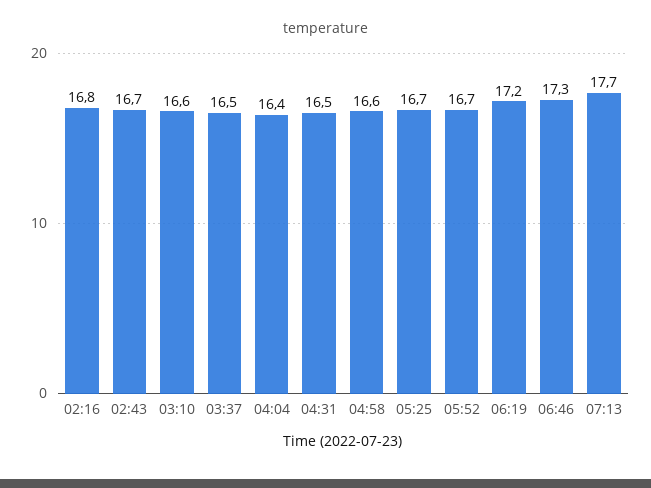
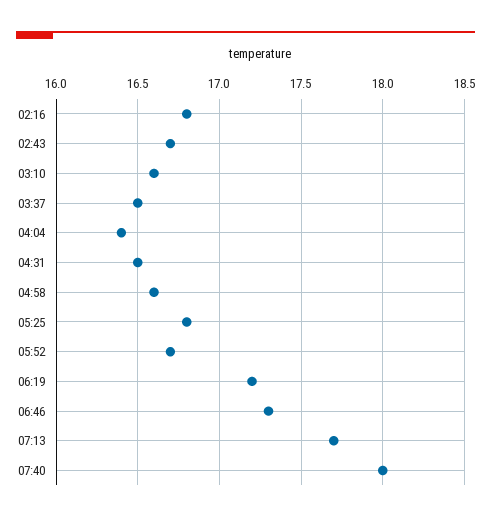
05:25: 16.7 -> 16.8
07:40: none -> 18

